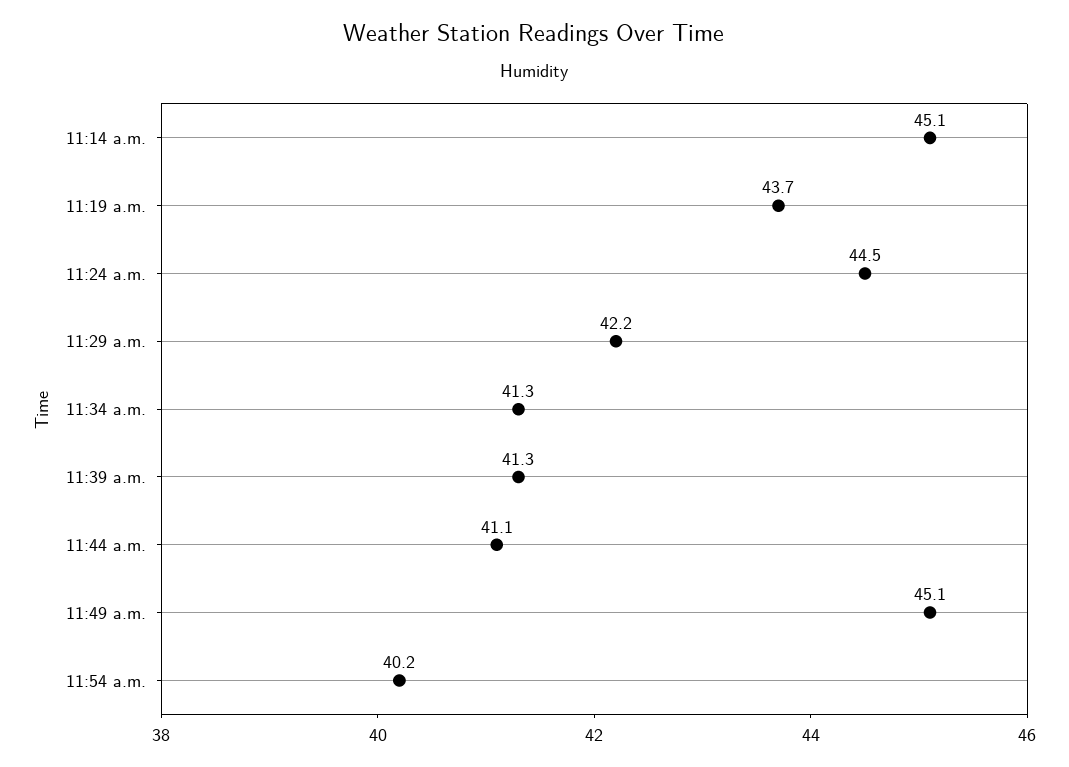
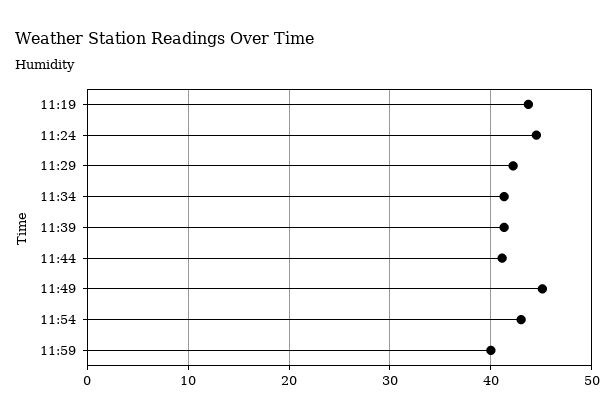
11:14 a.m.: 45.1 -> none
11:54 a.m.: 40.2 -> 43
11:59: none -> 40

